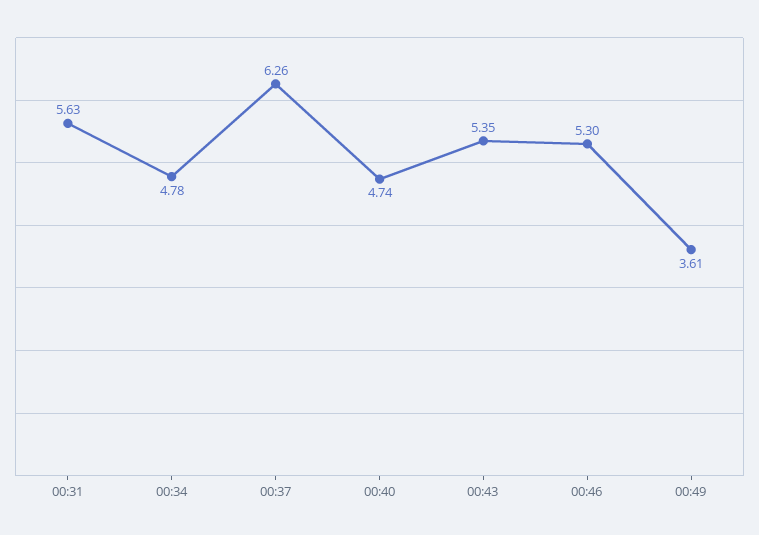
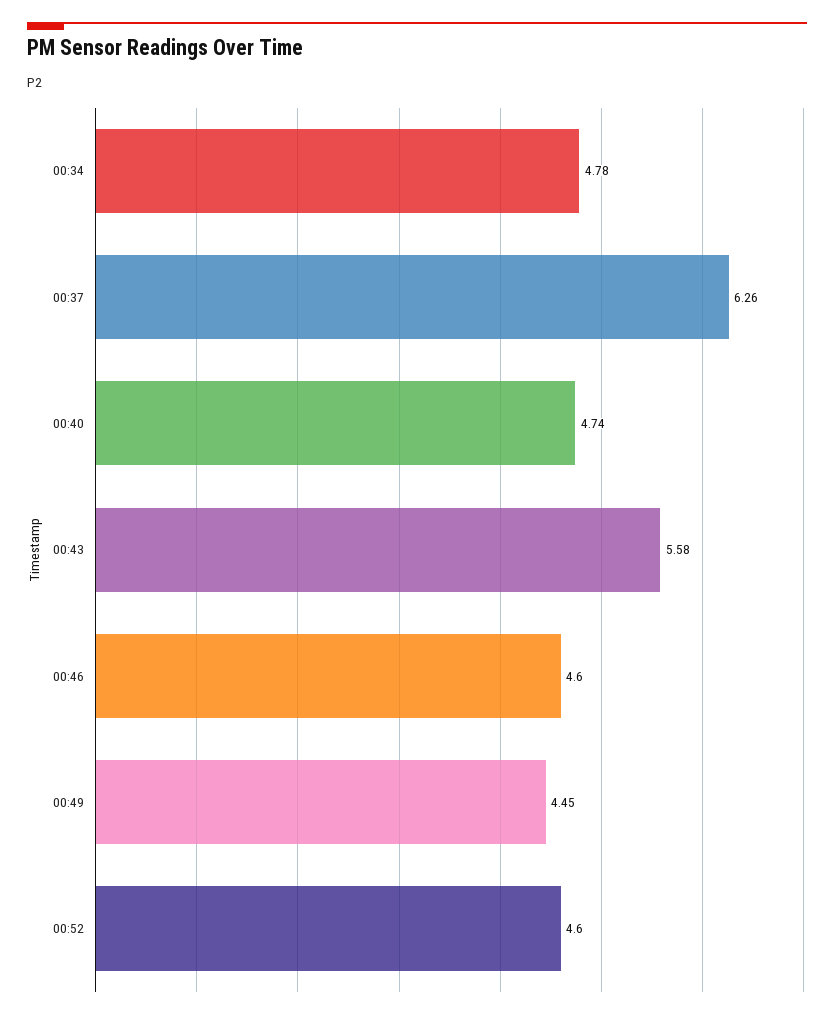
00:31: 5.63 -> none
00:43: 5.35 -> 5.58
00:46: 5.3 -> 4.6
00:49: 3.61 -> 4.45
00:52: none -> 4.6

